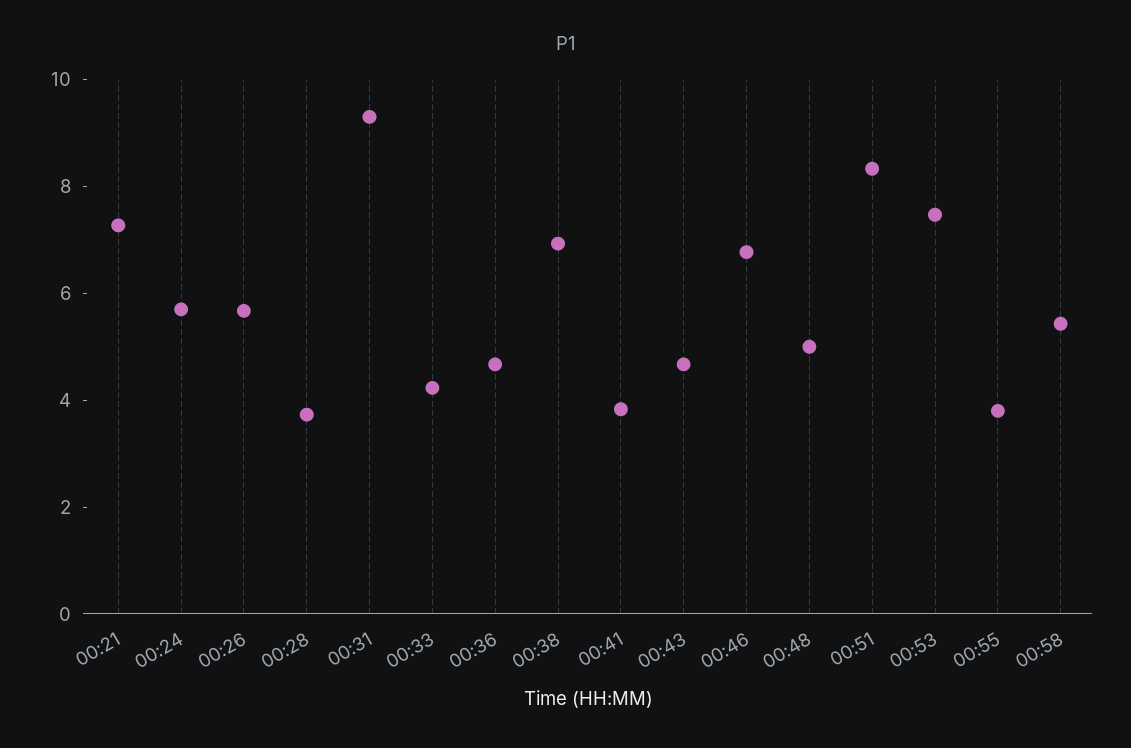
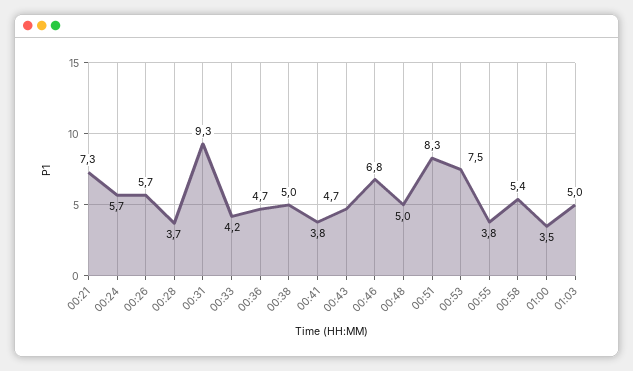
00:38: 7 -> 5
01:00: none -> 3.5
01:03: none -> 5

